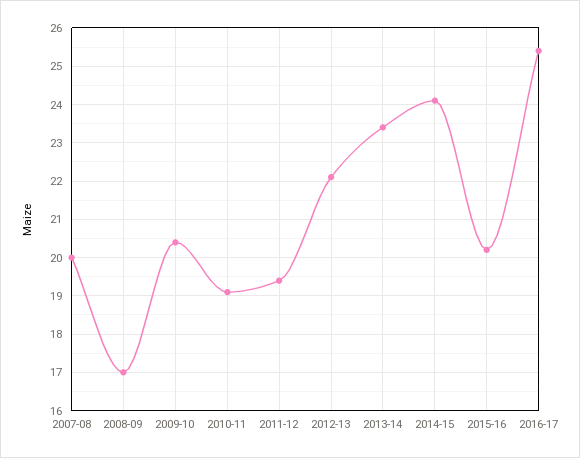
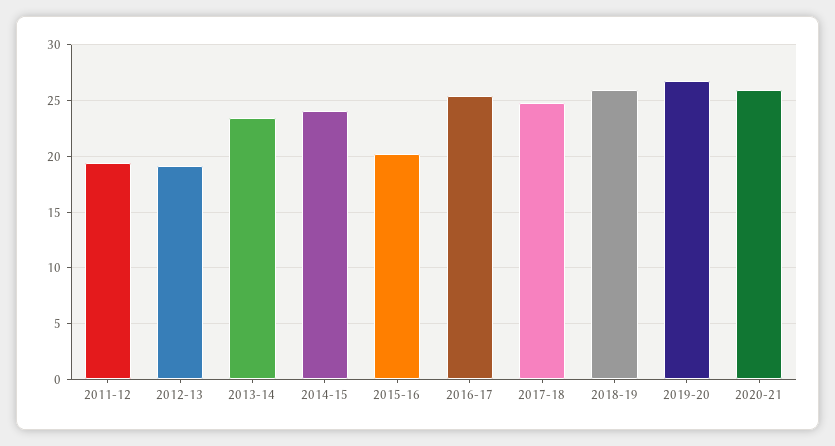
2007-08: 20 -> none
2008-09: 17 -> none
2009-10: 20.5 -> none
2010-11: 19 -> none
2012-13: 22 -> 19
2017-18: none -> 25
2018-19: none -> 26
2019-20: none -> 27
2020-21: none -> 26

